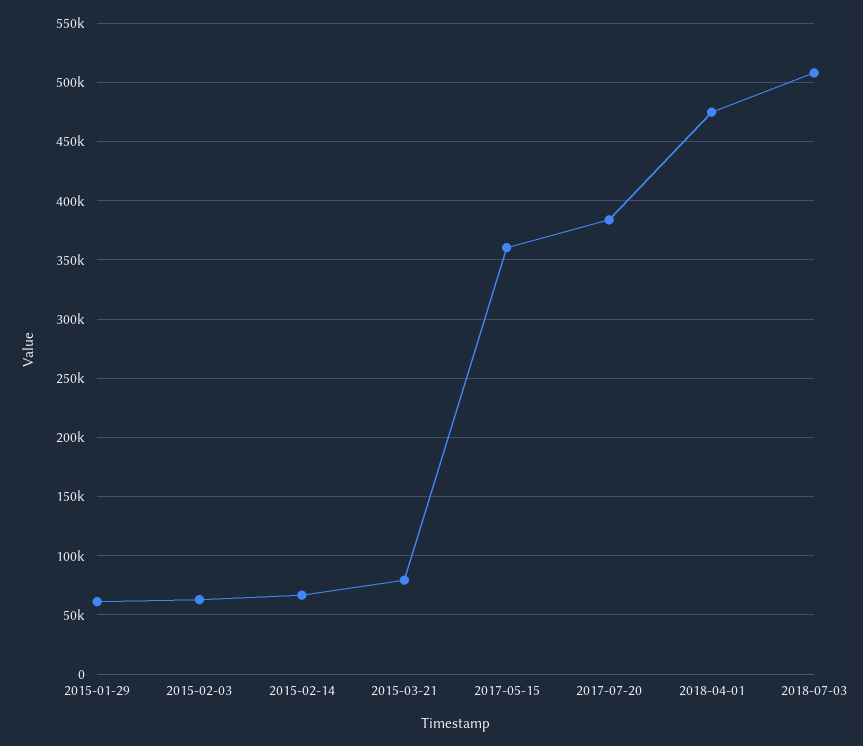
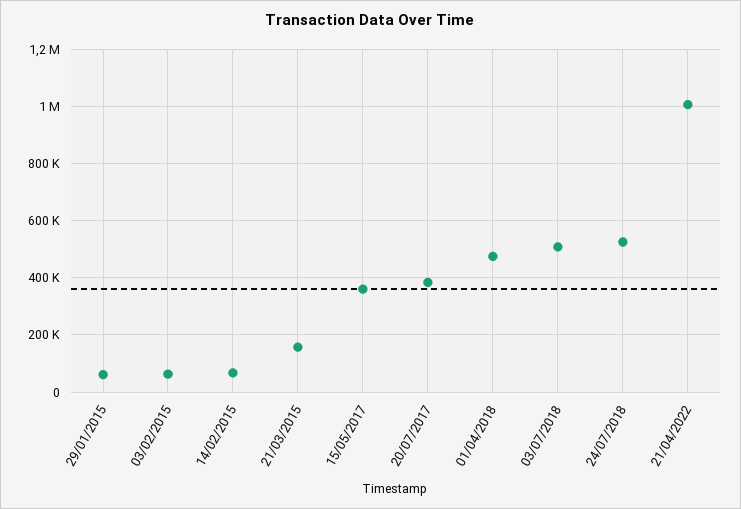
2015-03-21: 80000 -> 150000
24/07/2018: none -> 525000
21/04/2022: none -> 1000000

